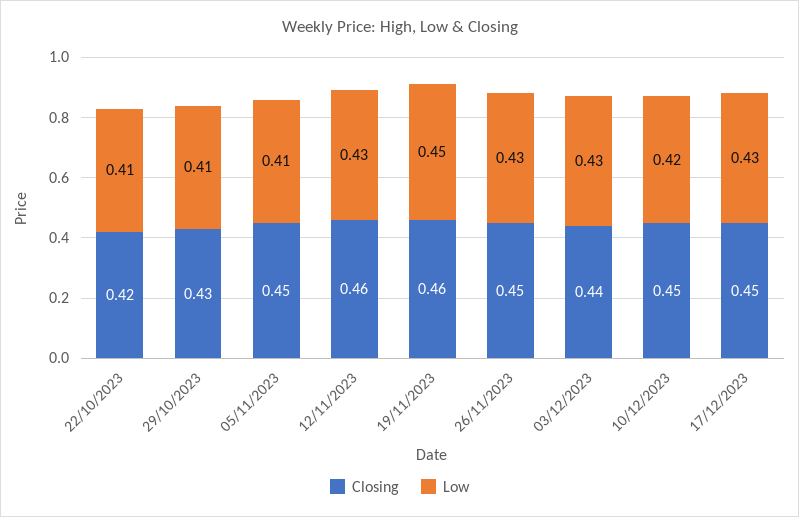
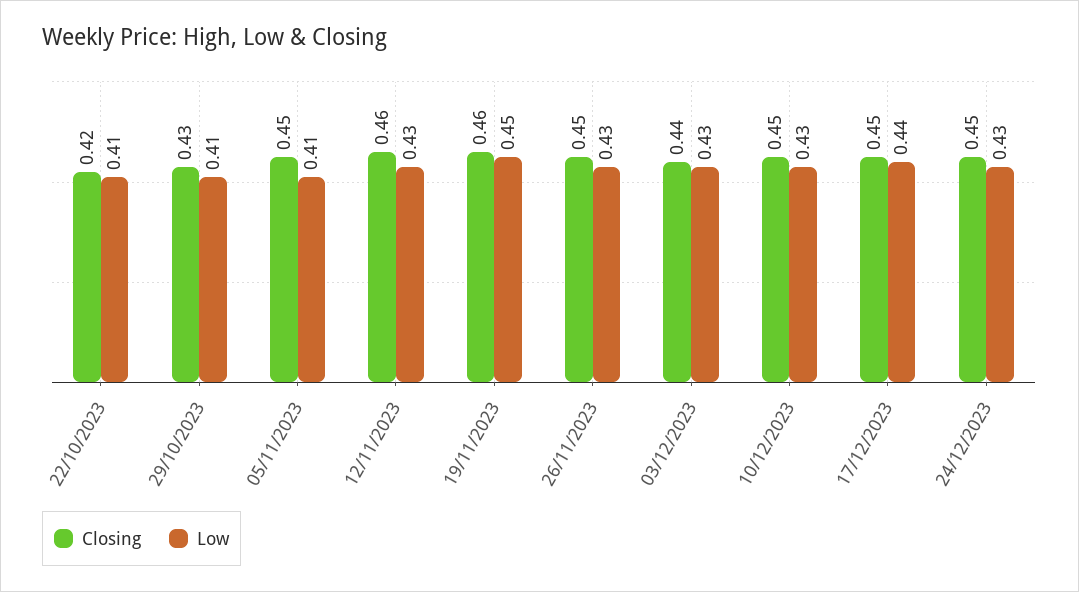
Low, 10/12/2023: 0.42 -> 0.43
Low, 17/12/2023: 0.43 -> 0.44
Closing, 24/12/2023: none -> 0.45
Low, 24/12/2023: none -> 0.43

